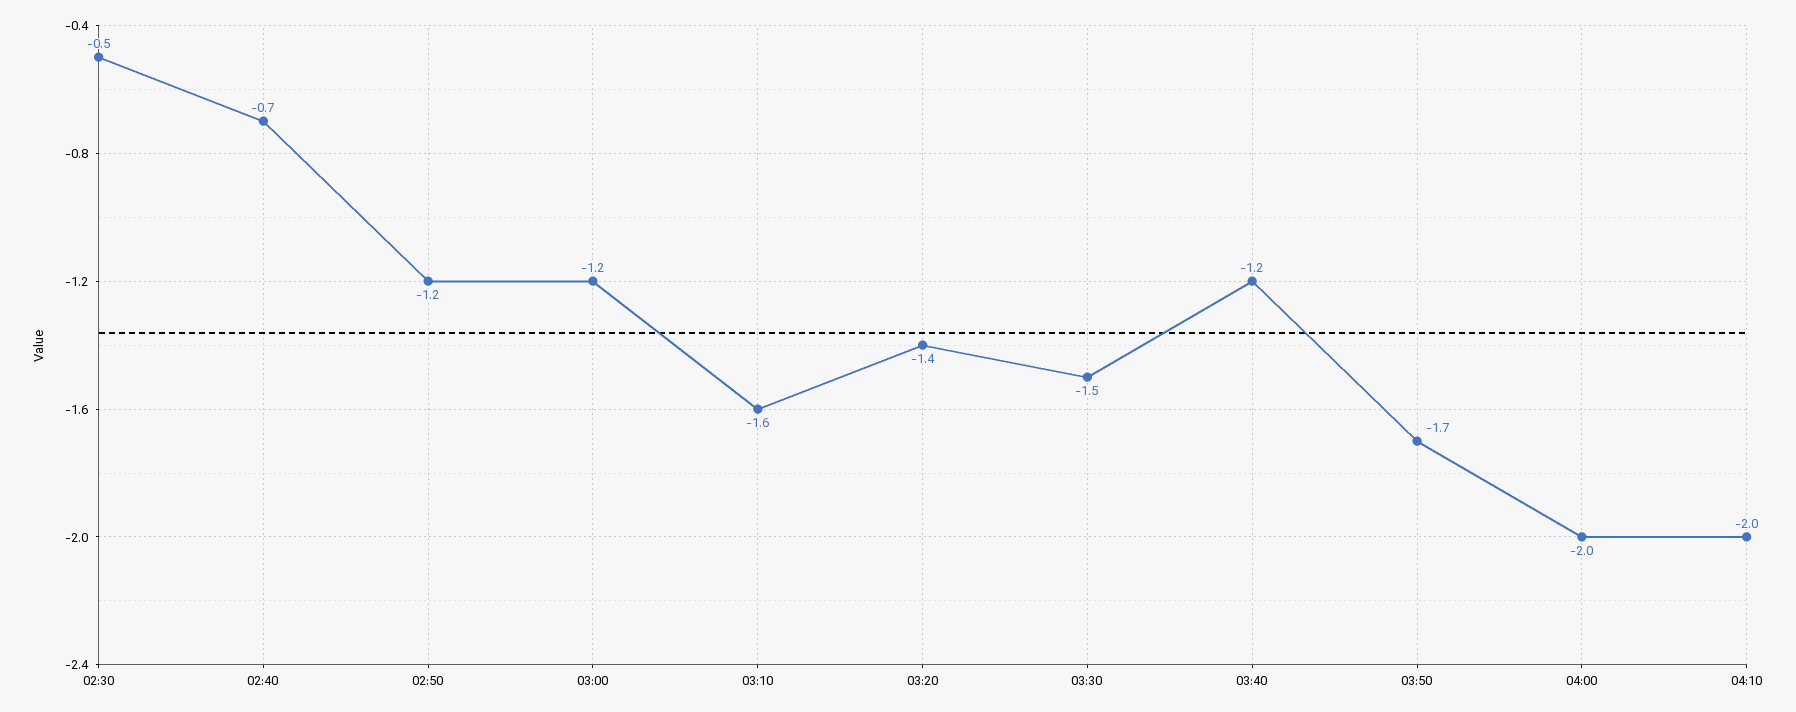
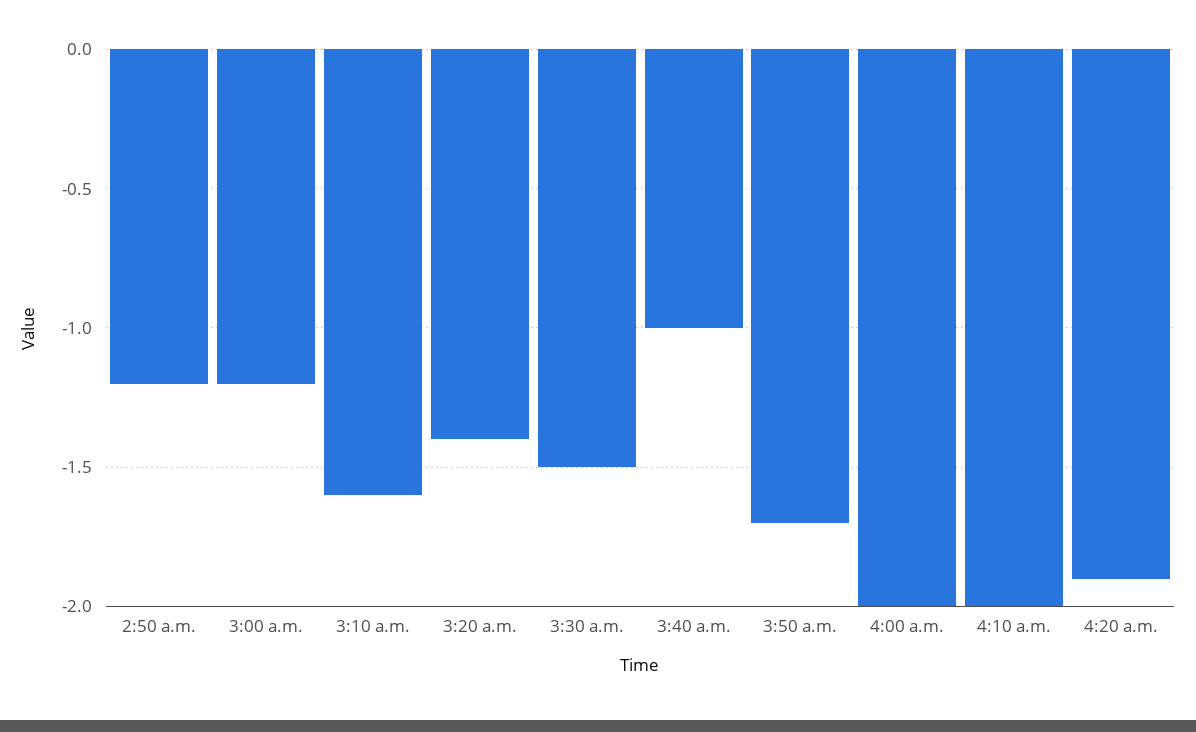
02:30: -0.5 -> none
02:40: -0.7 -> none
03:40: -1.2 -> -1
4:20 a.m.: none -> -1.9

